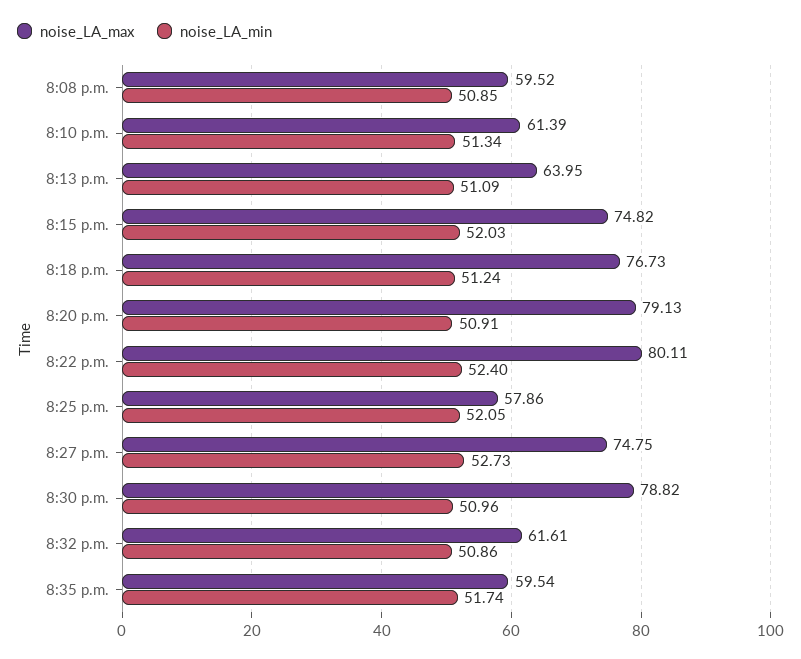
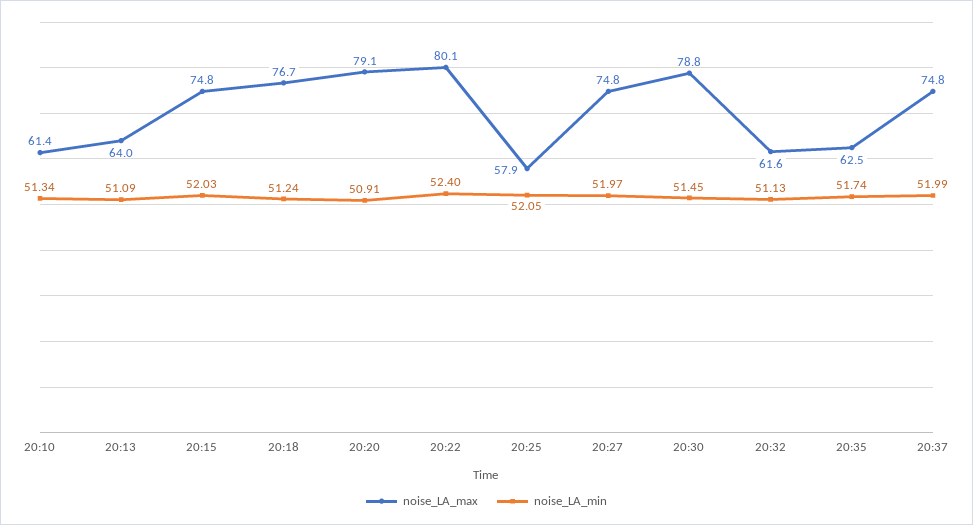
noise_LA_max, 8:08 p.m.: 59.52 -> none
noise_LA_min, 8:08 p.m.: 50.85 -> none
noise_LA_min, 8:27 p.m.: 52.73 -> 51.97
noise_LA_min, 8:30 p.m.: 50.96 -> 51.45
noise_LA_min, 8:32 p.m.: 50.86 -> 51.13
noise_LA_max, 8:35 p.m.: 59.54 -> 62.5
noise_LA_max, 20:37: none -> 74.8
noise_LA_min, 20:37: none -> 51.99

